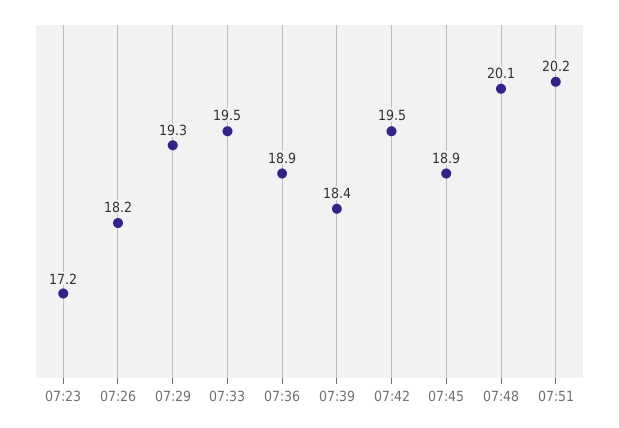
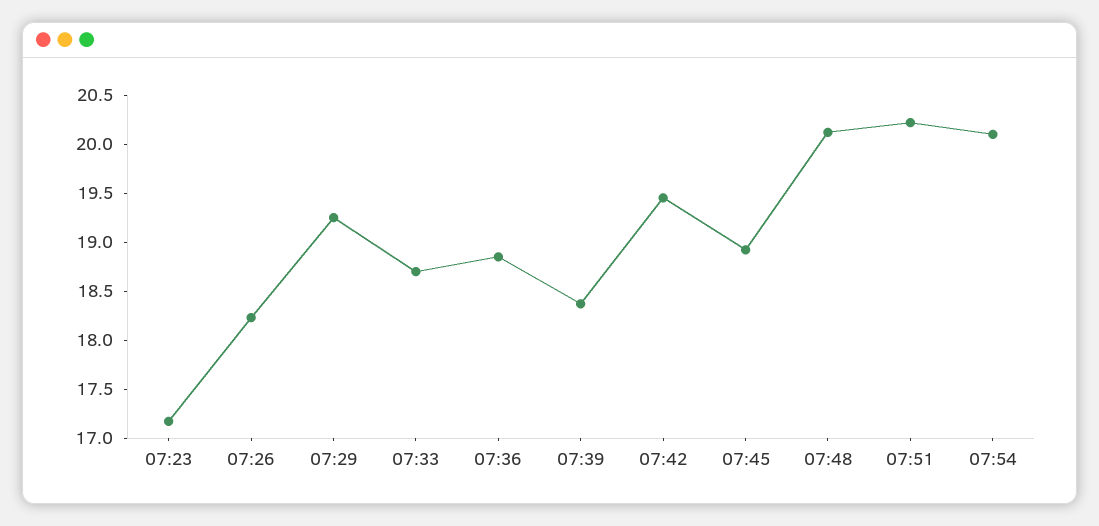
07:33: 19.5 -> 18.7
07:54: none -> 20.1

